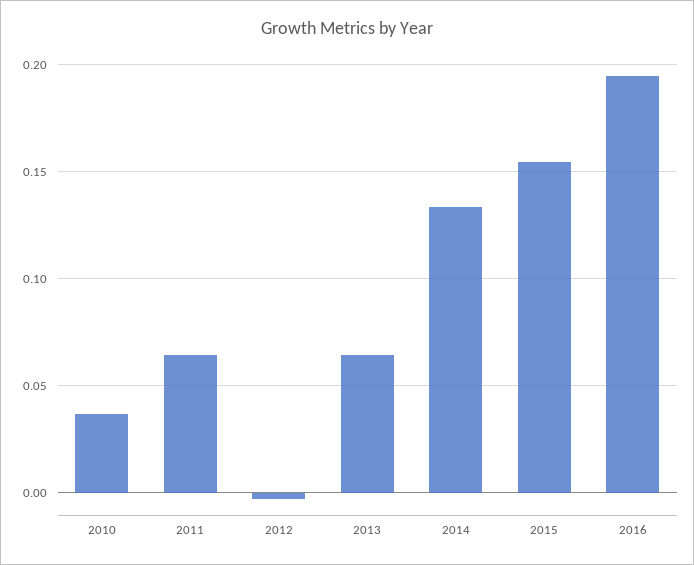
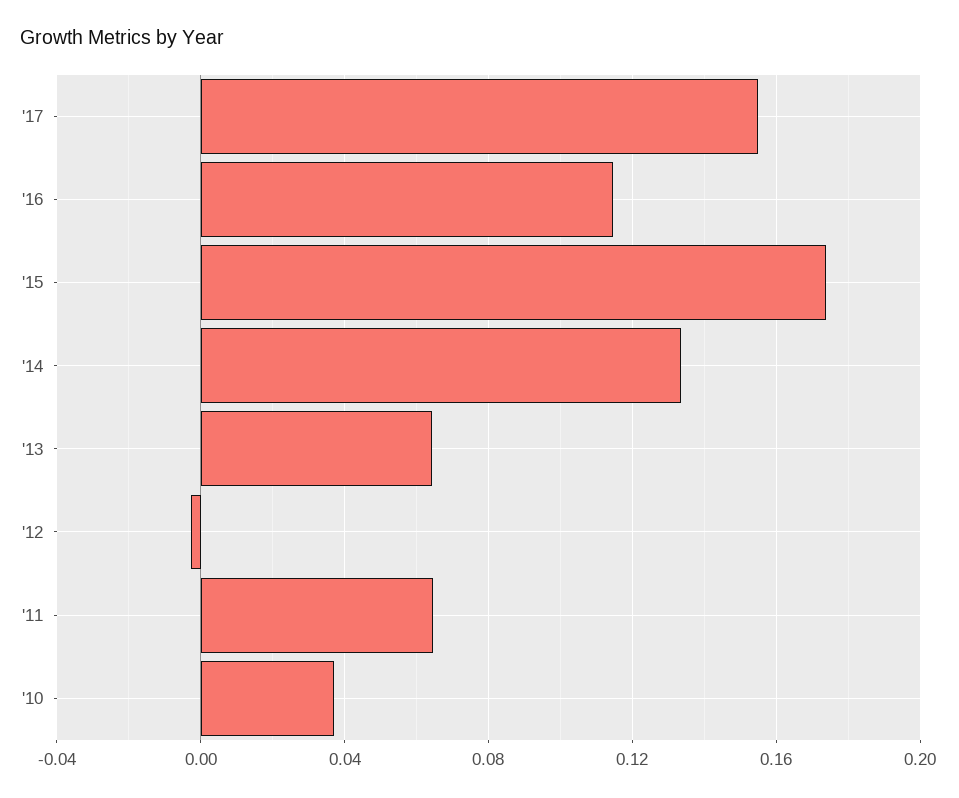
2015: 0.155 -> 0.175
2016: 0.195 -> 0.115
'17: none -> 0.155

